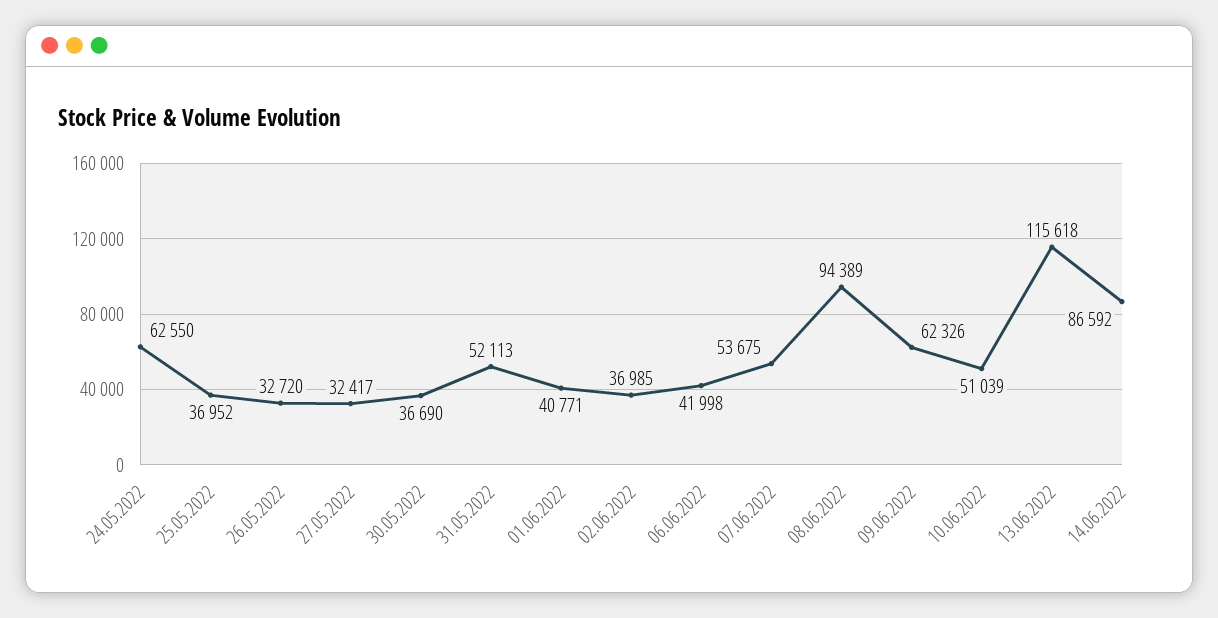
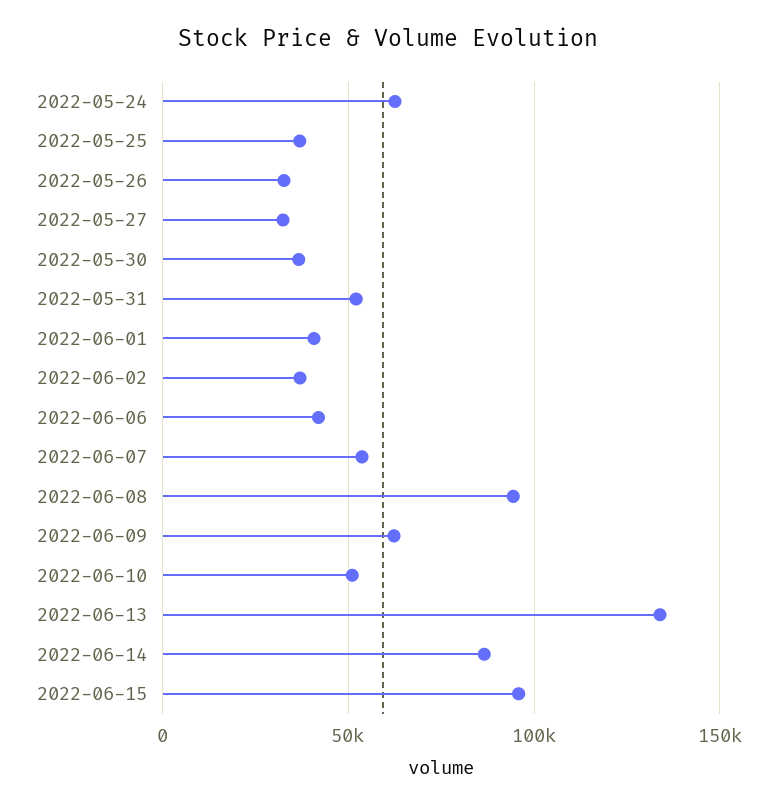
13.06.2022: 115618 -> 135000
2022-06-15: none -> 95000

